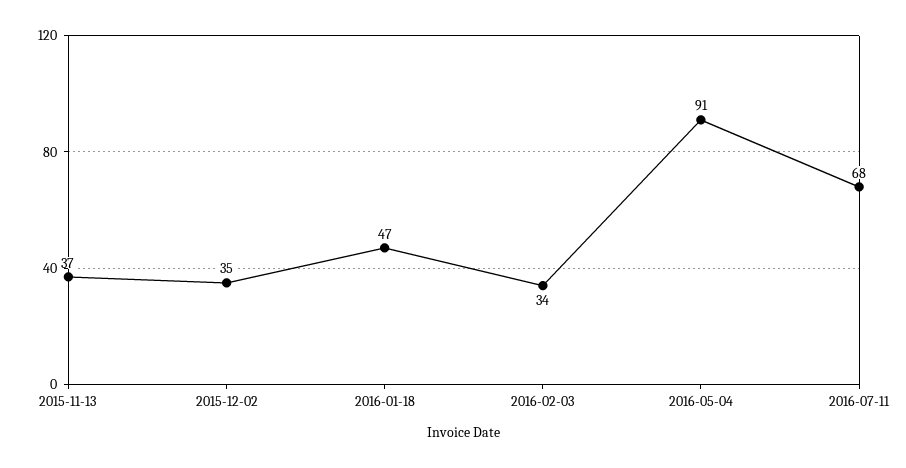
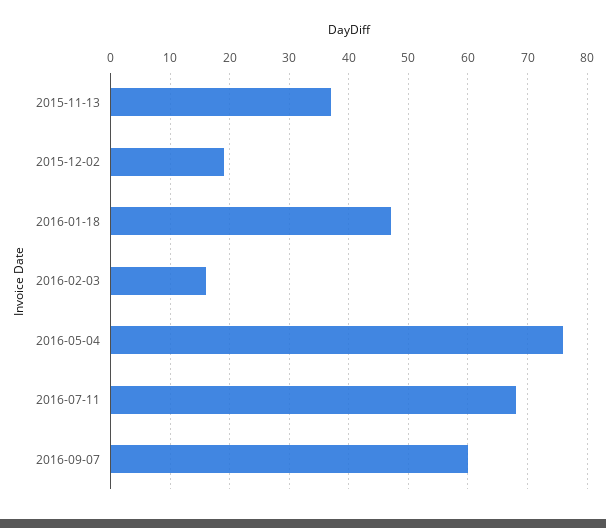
2015-12-02: 35 -> 20
2016-02-03: 34 -> 15
2016-05-04: 91 -> 75
2016-09-07: none -> 60

